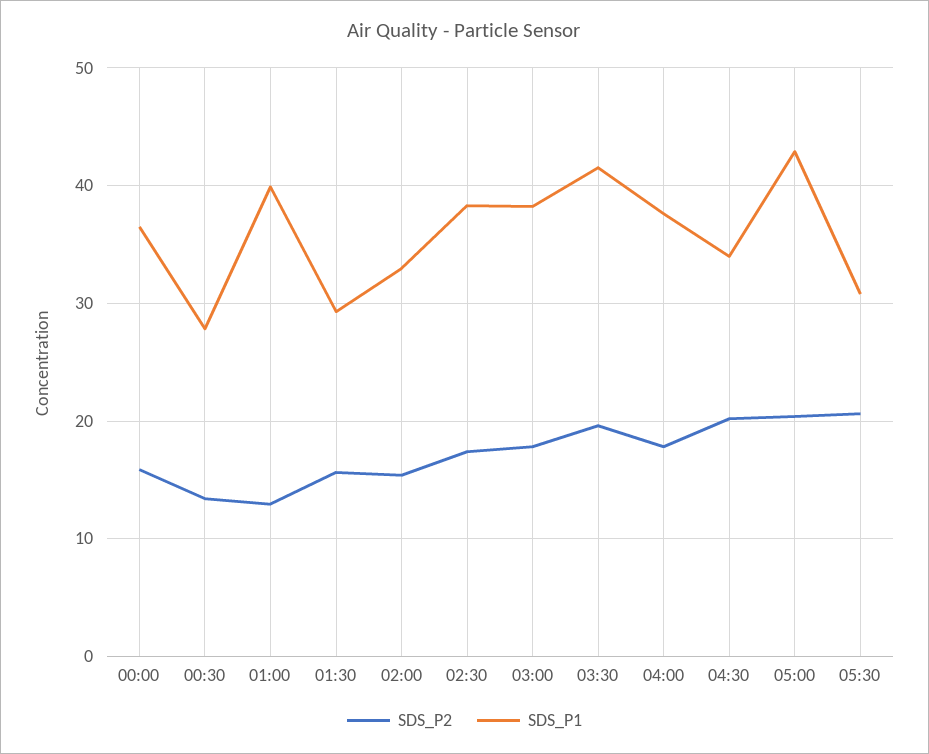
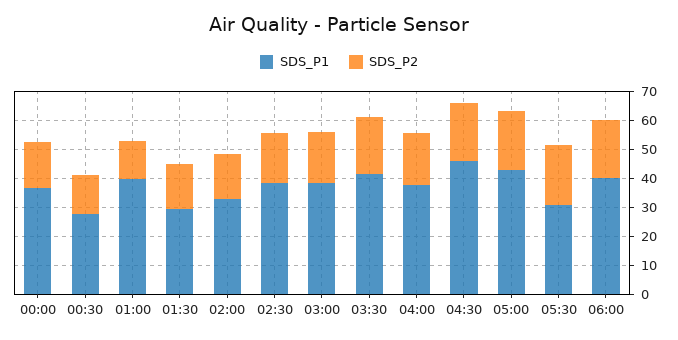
SDS_P1, 04:30: 34 -> 45
SDS_P1, 06:00: none -> 40
SDS_P2, 06:00: none -> 20

